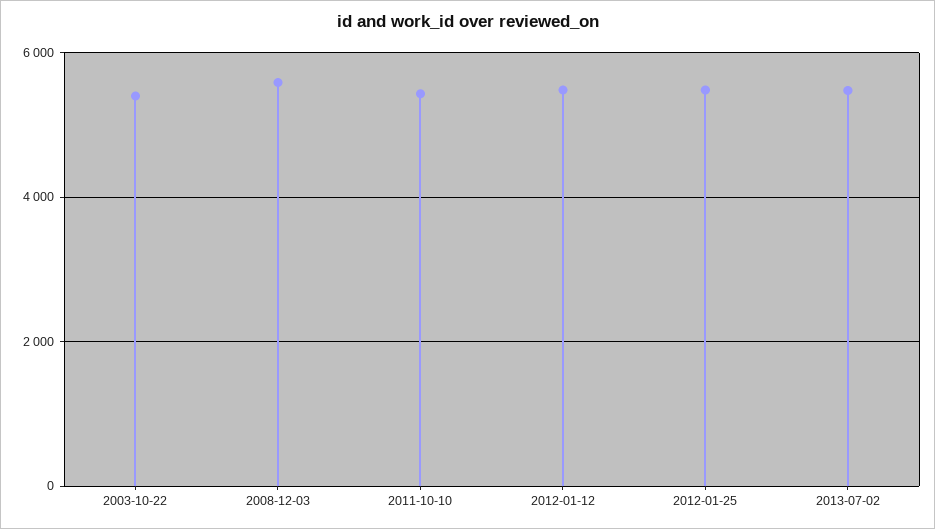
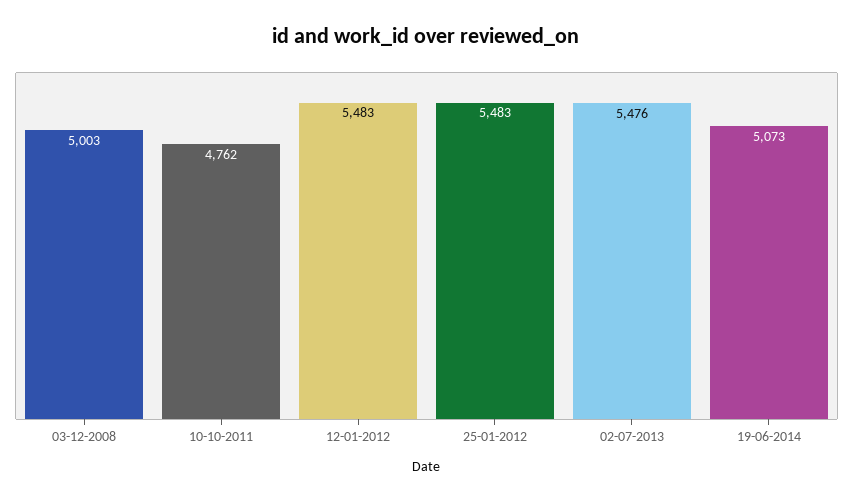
2003-10-22: 5400 -> none
2008-12-03: 5600 -> 5003
2011-10-10: 5400 -> 4762
19-06-2014: none -> 5073

